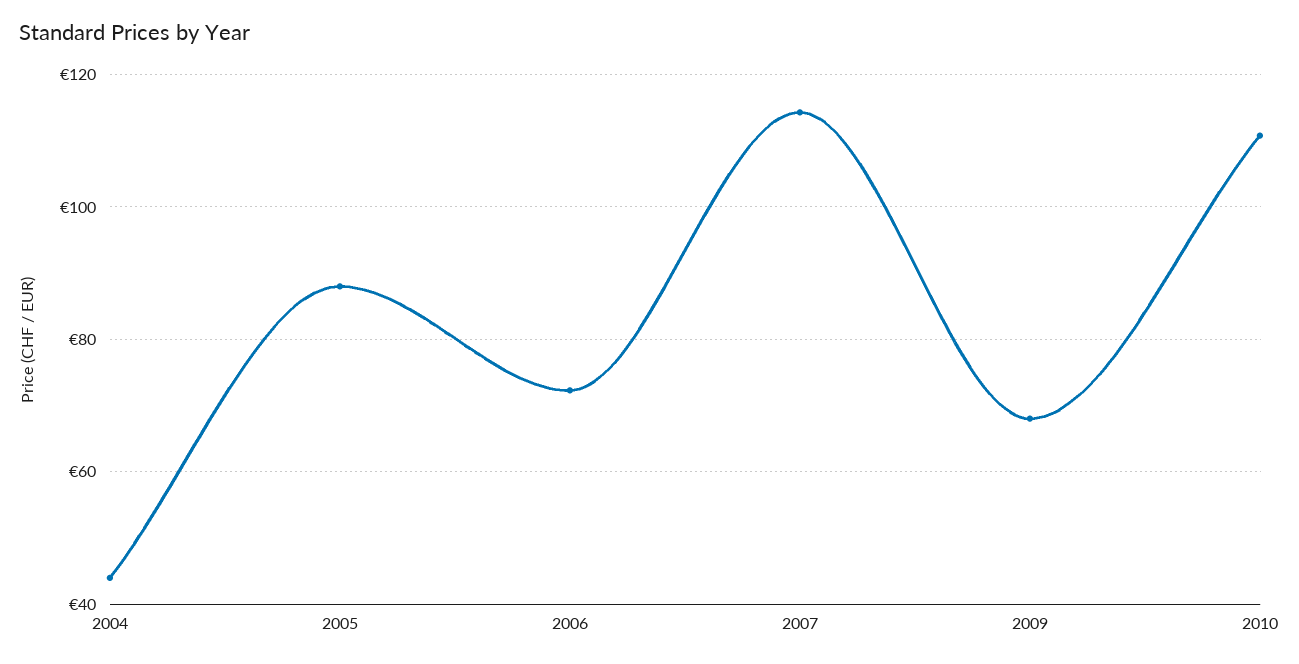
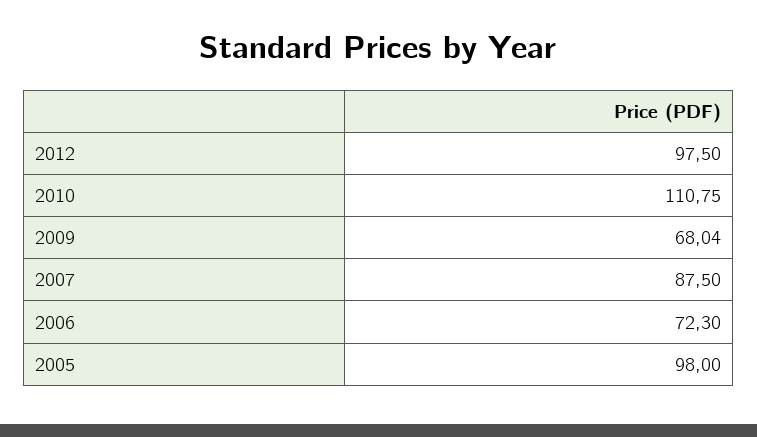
2004: 44 -> none
2005: 88 -> 98
2007: 114 -> 87.5
2012: none -> 97.5

